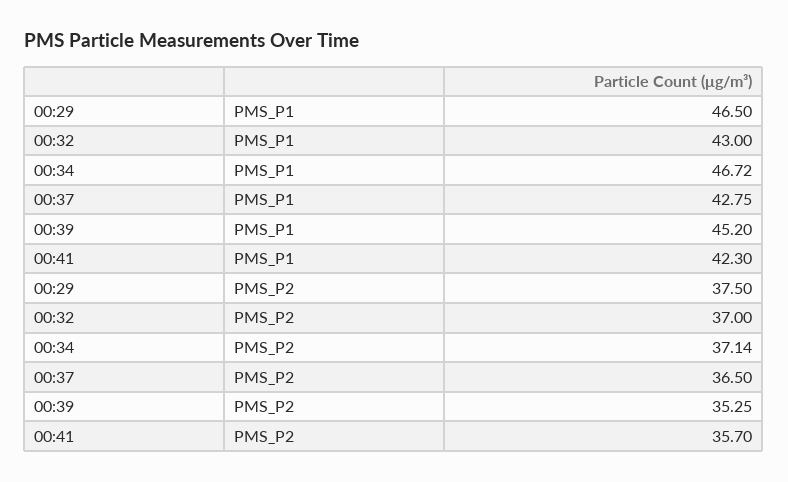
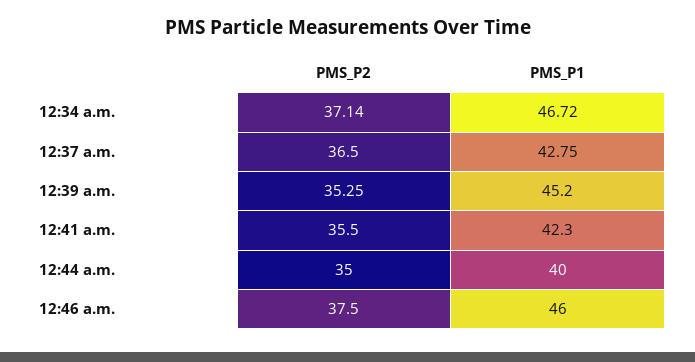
00:29, PMS_P1: 46.5 -> none
00:32, PMS_P1: 43 -> none
00:29, PMS_P2: 37.5 -> none
00:32, PMS_P2: 37 -> none
00:41, PMS_P2: 35.7 -> 35.5
12:44 a.m., PMS_P2: none -> 35
12:44 a.m., PMS_P1: none -> 40
12:46 a.m., PMS_P2: none -> 37.5
12:46 a.m., PMS_P1: none -> 46

